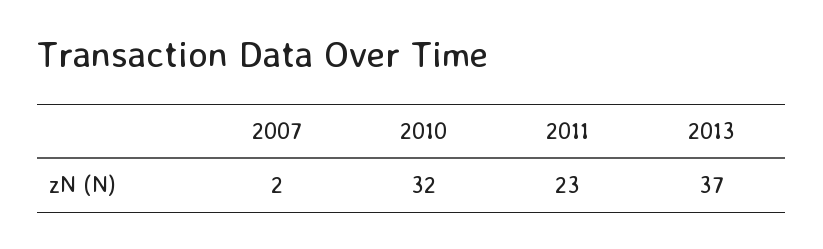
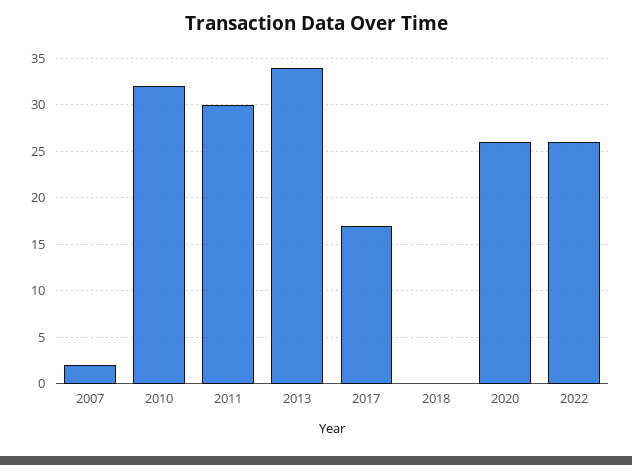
2011: 23 -> 30
2013: 37 -> 34
2017: none -> 17
2018: none -> 0
2020: none -> 26
2022: none -> 26

